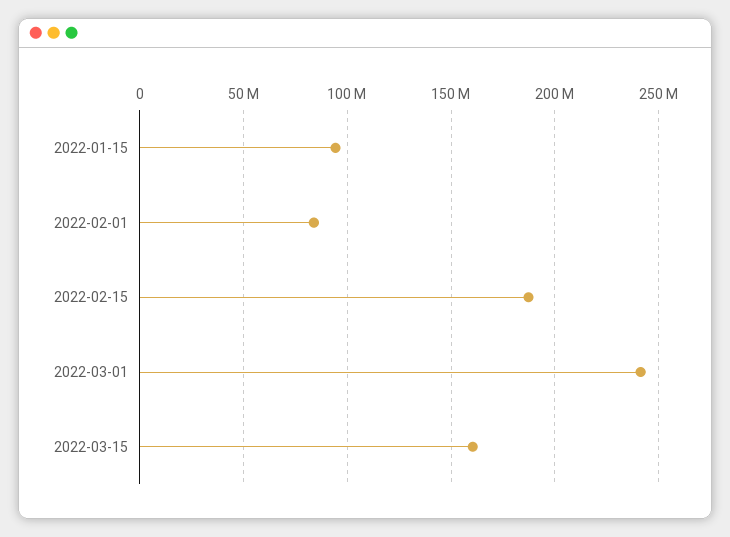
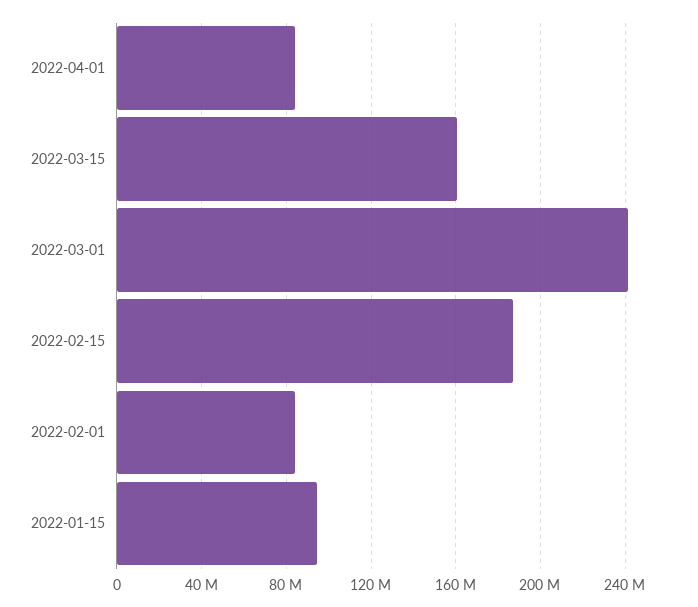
2022-04-01: none -> 85000000

